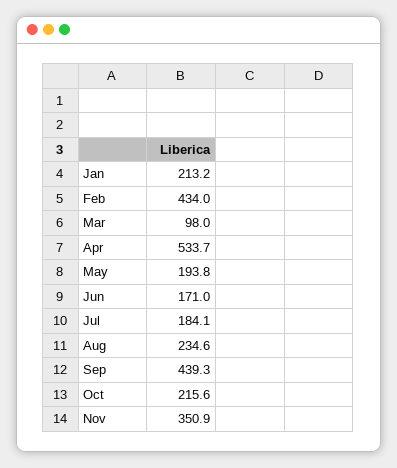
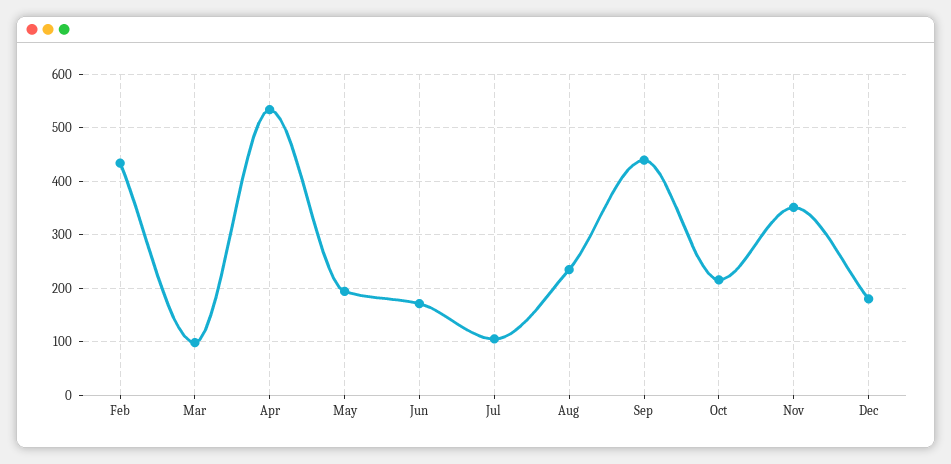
Jan: 213.2 -> none
Jul: 184.1 -> 100
Dec: none -> 180

